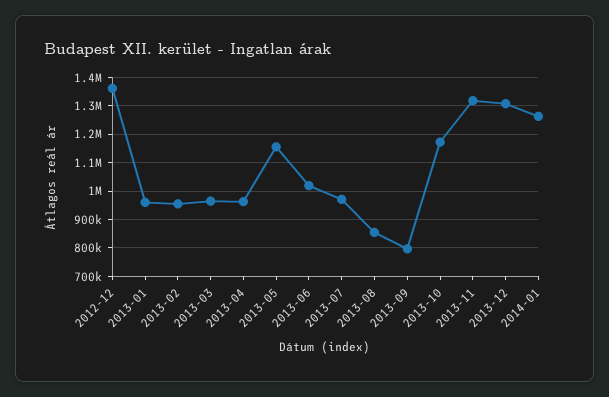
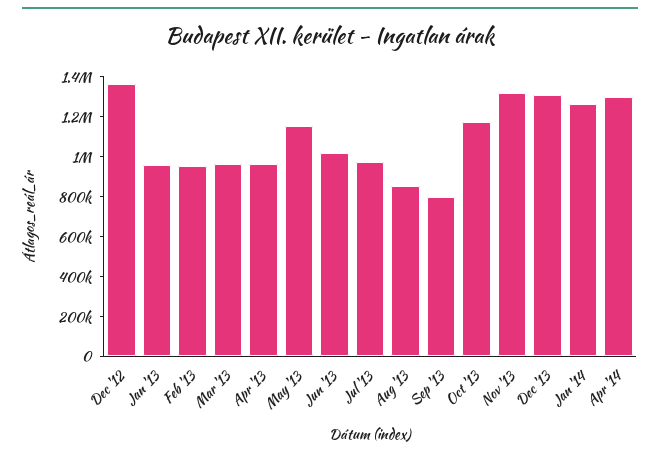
Apr '14: none -> 1300000

